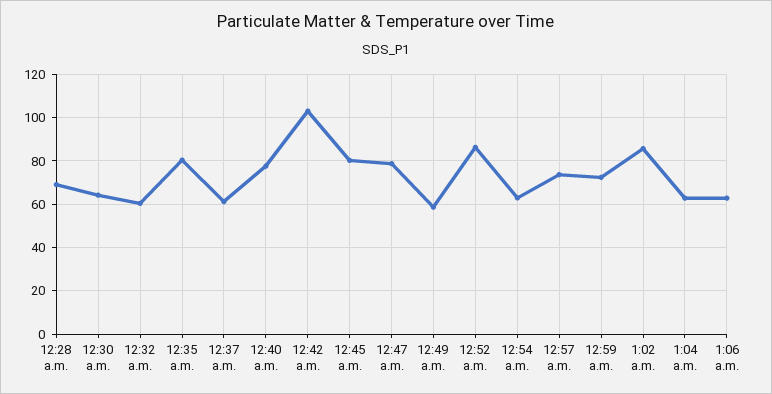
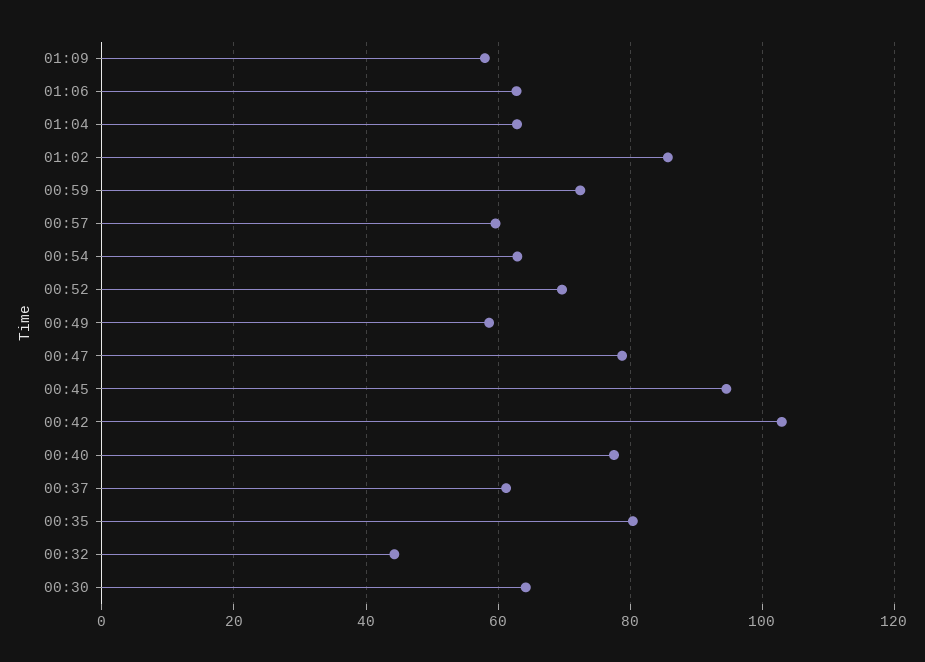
12:28 a.m.: 70 -> none
12:32 a.m.: 60 -> 44
12:45 a.m.: 80 -> 94
12:52 a.m.: 85 -> 70
12:57 a.m.: 75 -> 60
01:09: none -> 58

